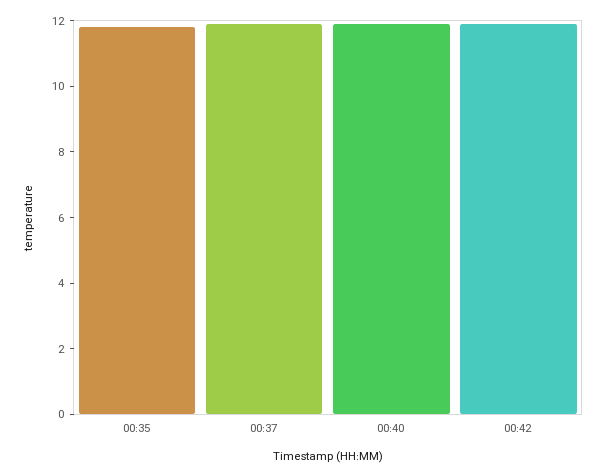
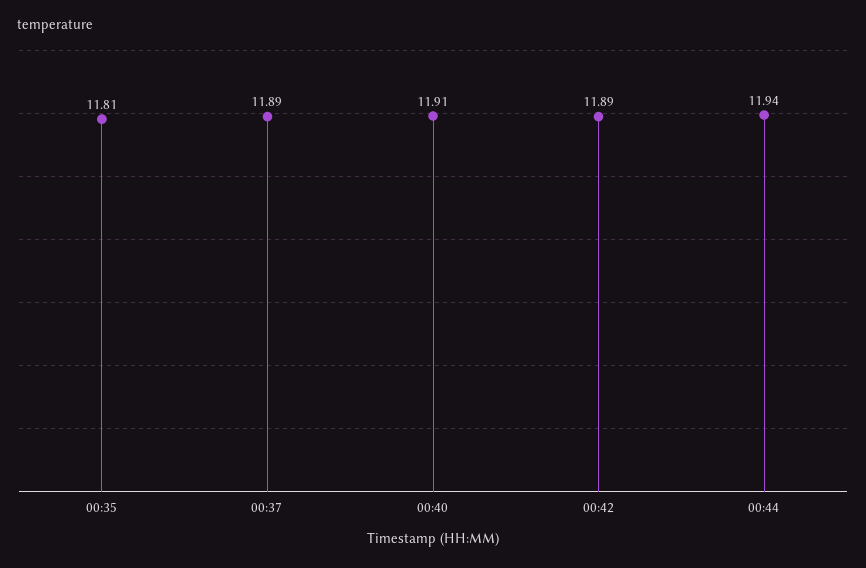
00:44: none -> 11.94

